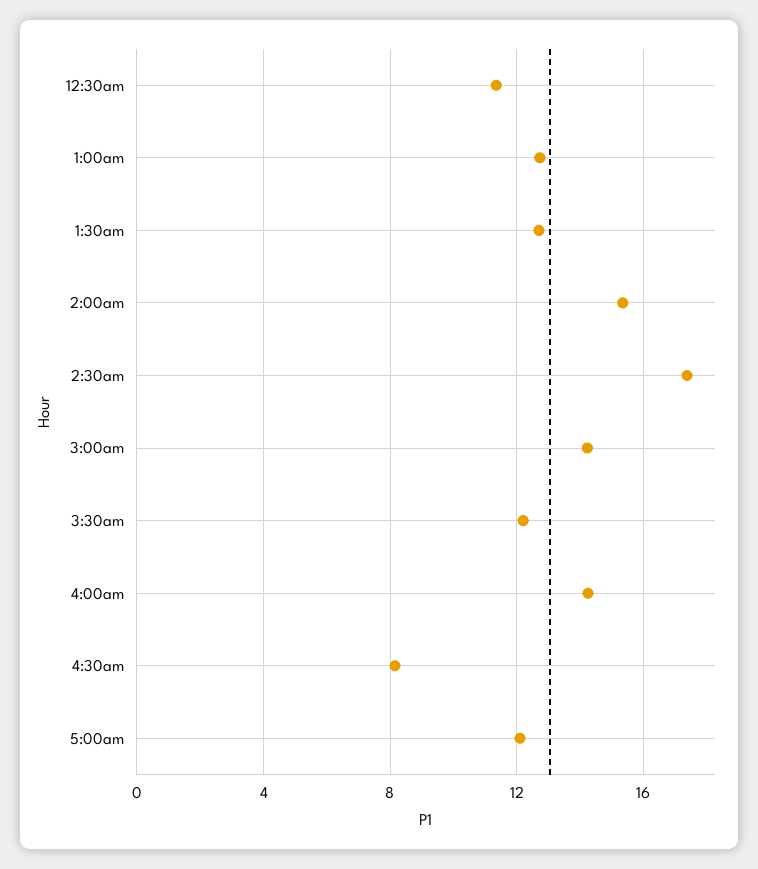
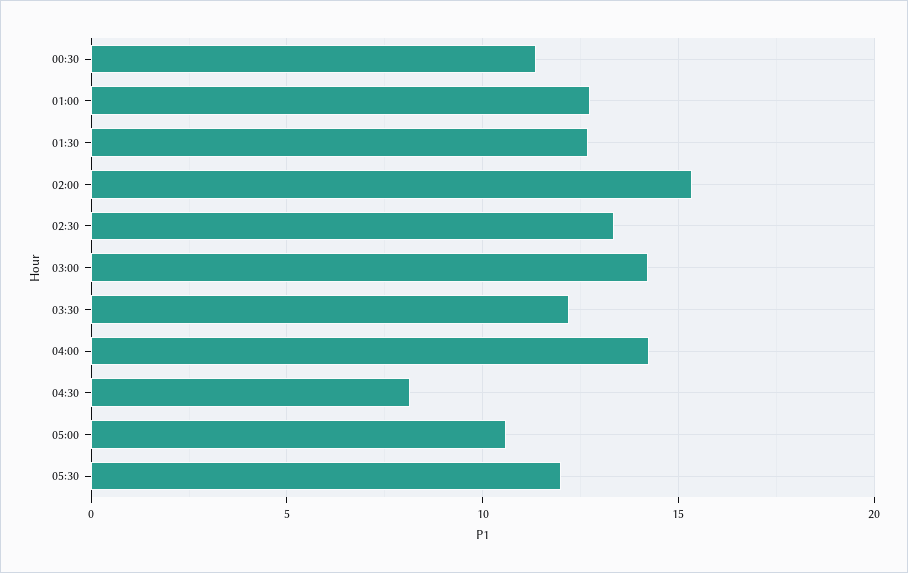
2:30am: 17.5 -> 13.5
5:00am: 12 -> 10.5
05:30: none -> 12

